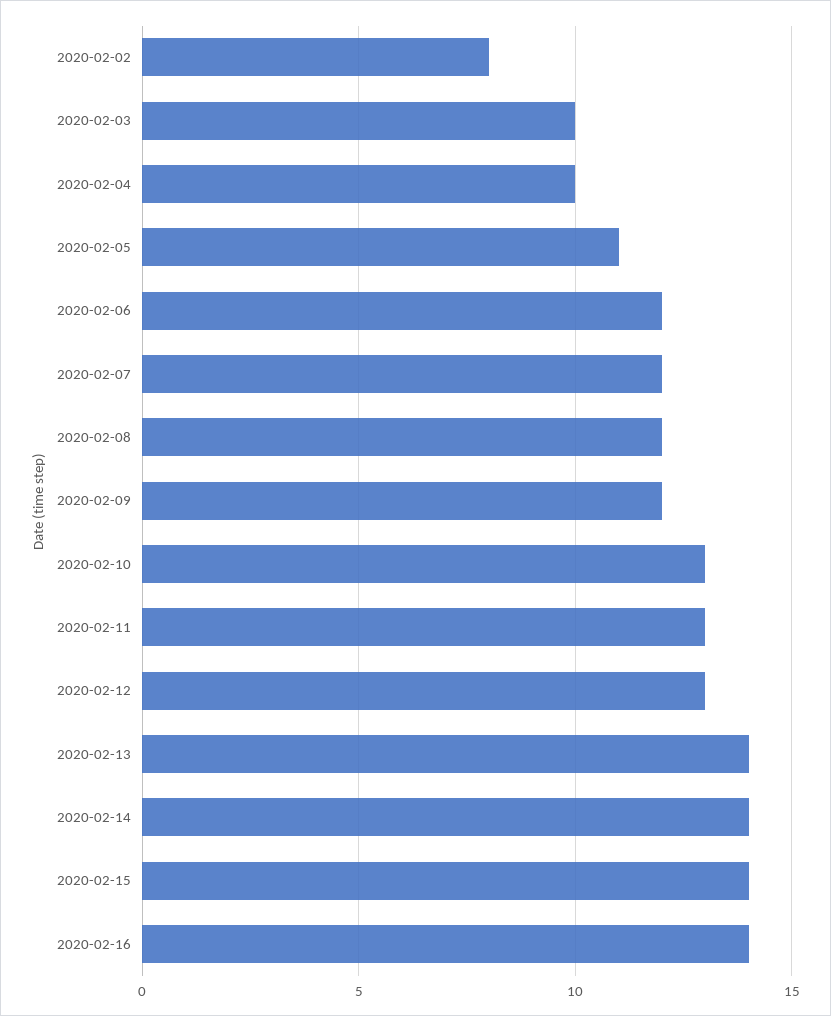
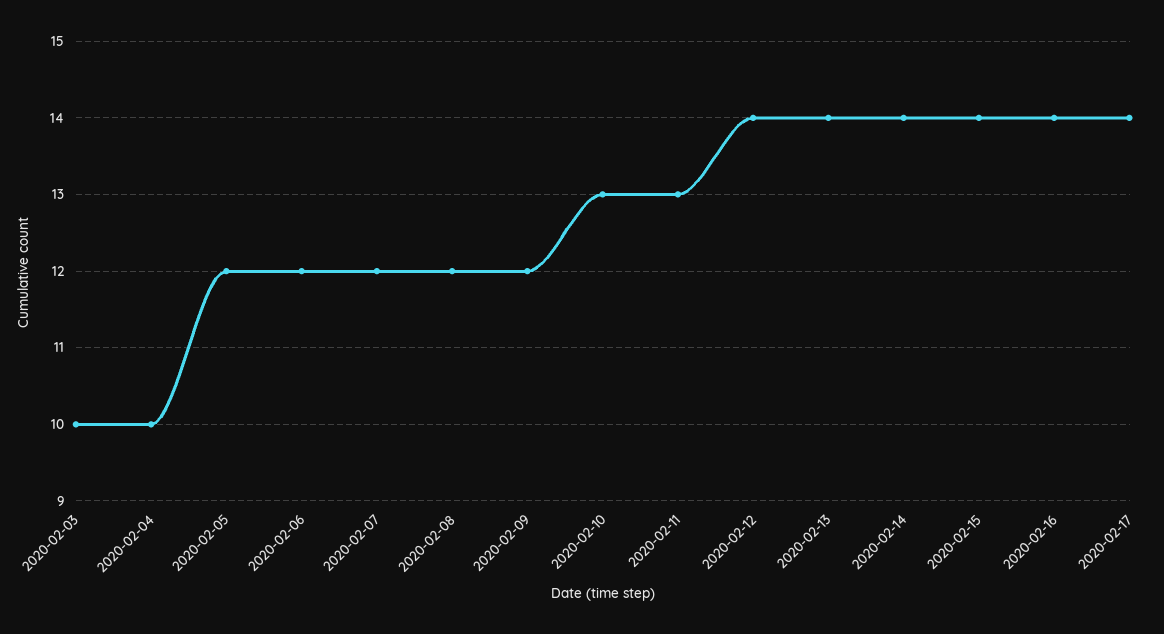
2020-02-02: 8 -> none
2020-02-05: 11 -> 12
2020-02-12: 13 -> 14
2020-02-17: none -> 14

